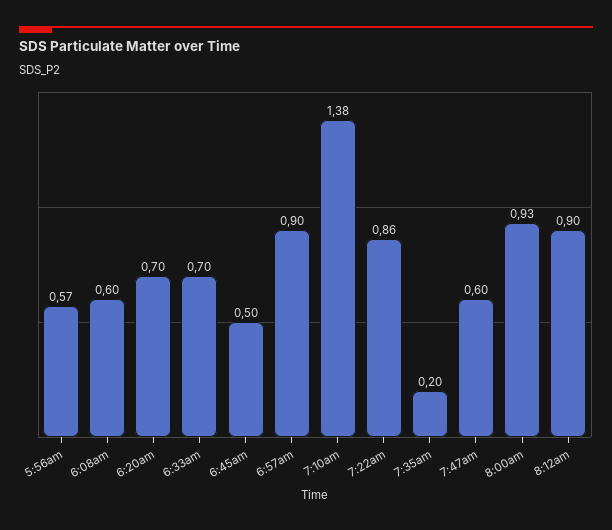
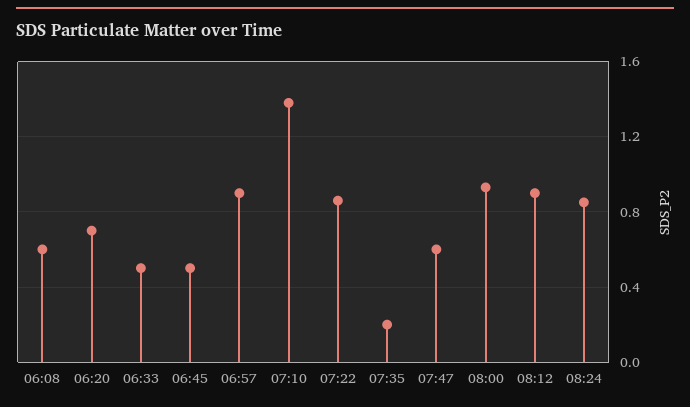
5:56am: 0.57 -> none
6:33am: 0.7 -> 0.5
08:24: none -> 0.85

